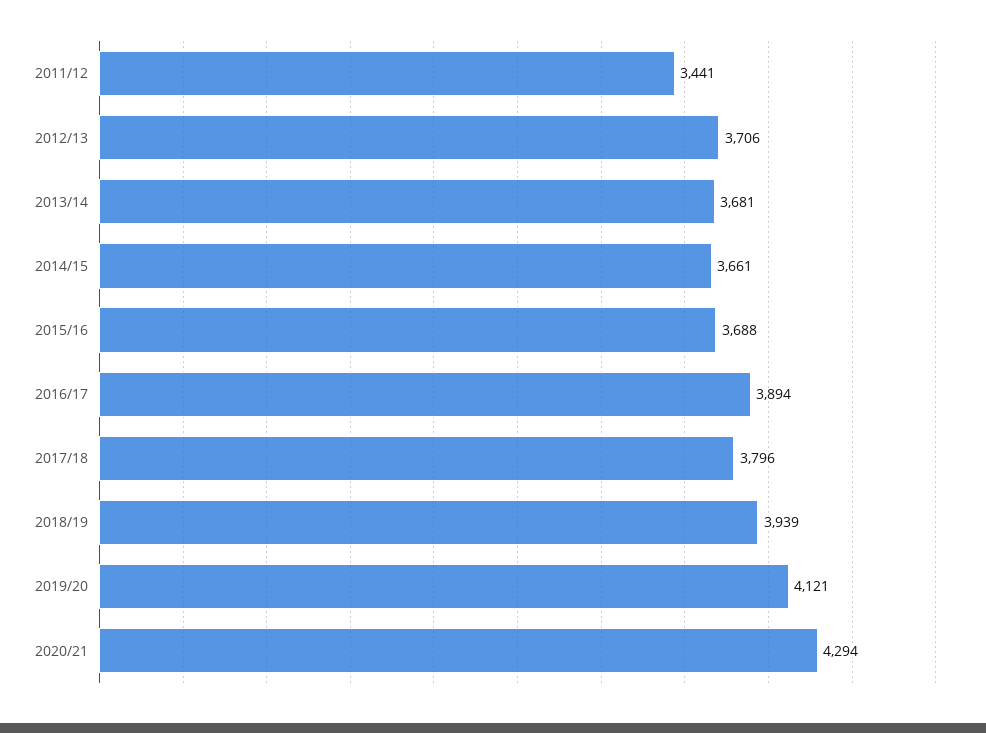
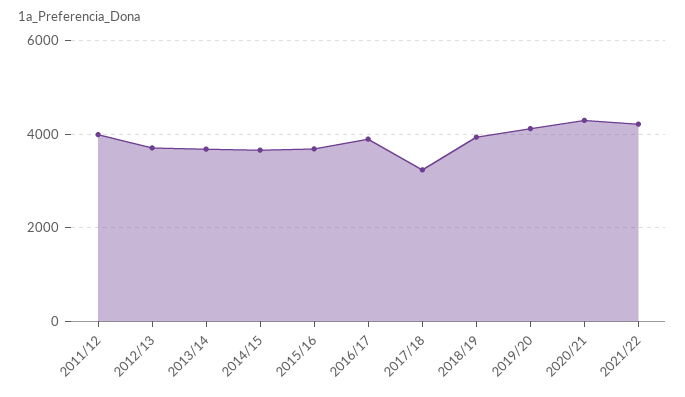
2011/12: 3441 -> 4000
2017/18: 3796 -> 3200
2021/22: none -> 4200

